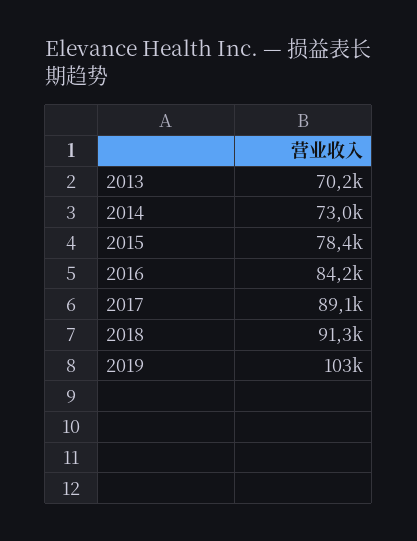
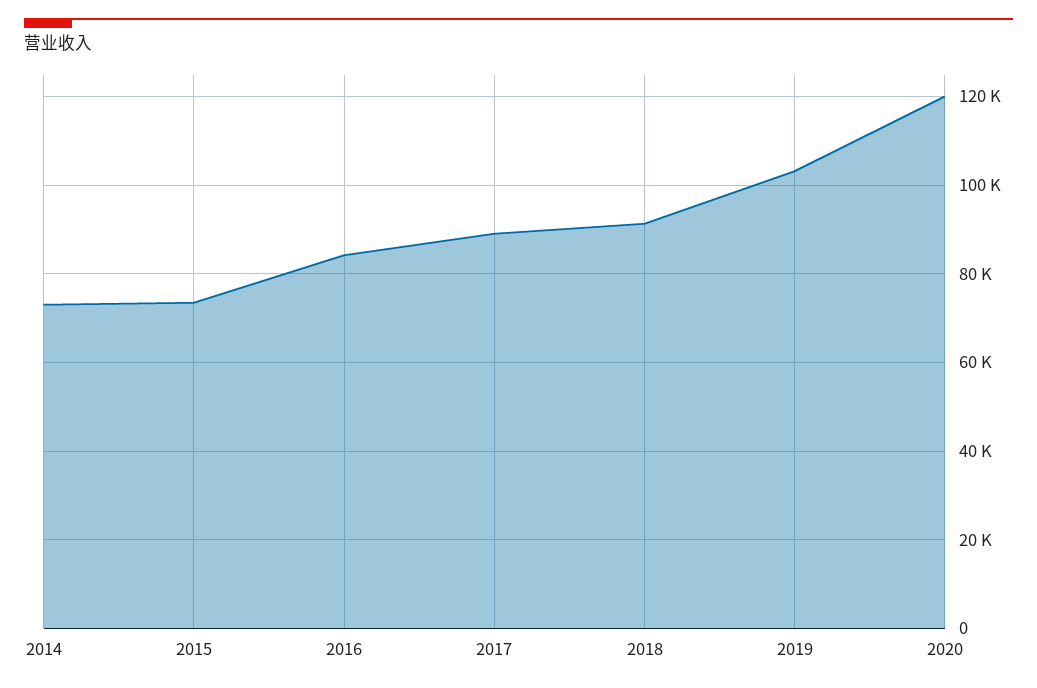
2013: 70200 -> none
2015: 78400 -> 74000
2020: none -> 120000

